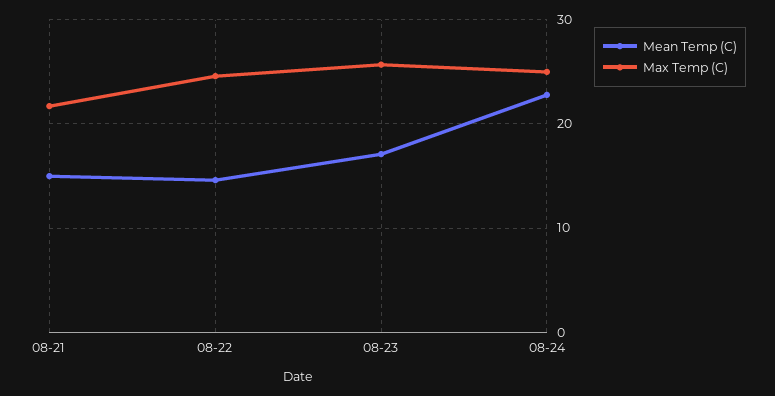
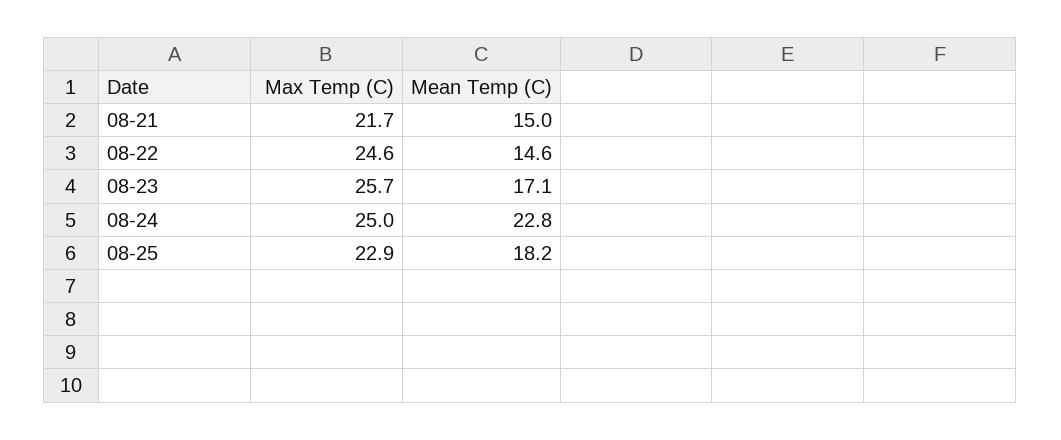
Max Temp (C), 08-25: none -> 22.9
Mean Temp (C), 08-25: none -> 18.2

